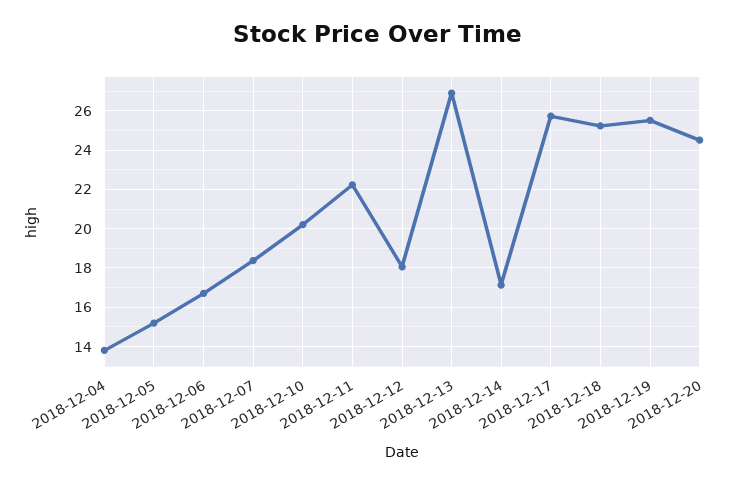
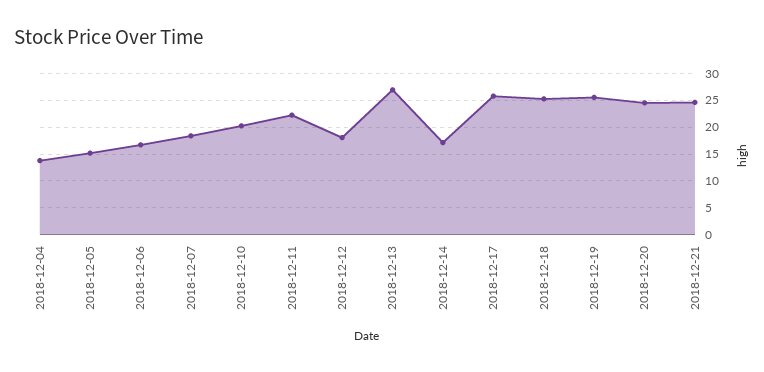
2018-12-21: none -> 25

